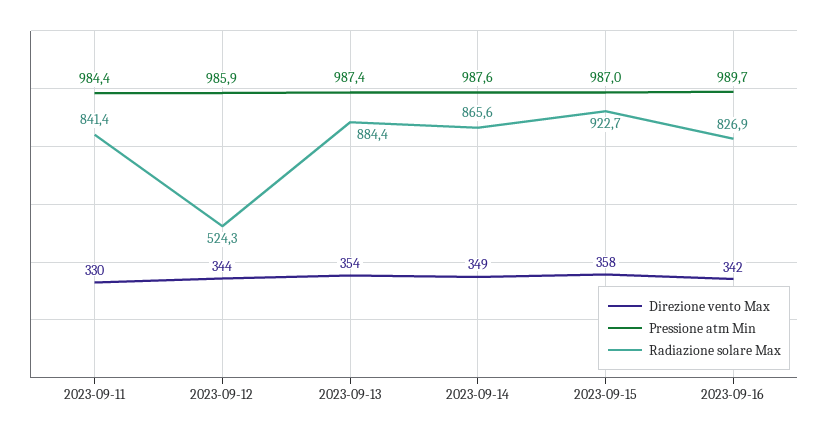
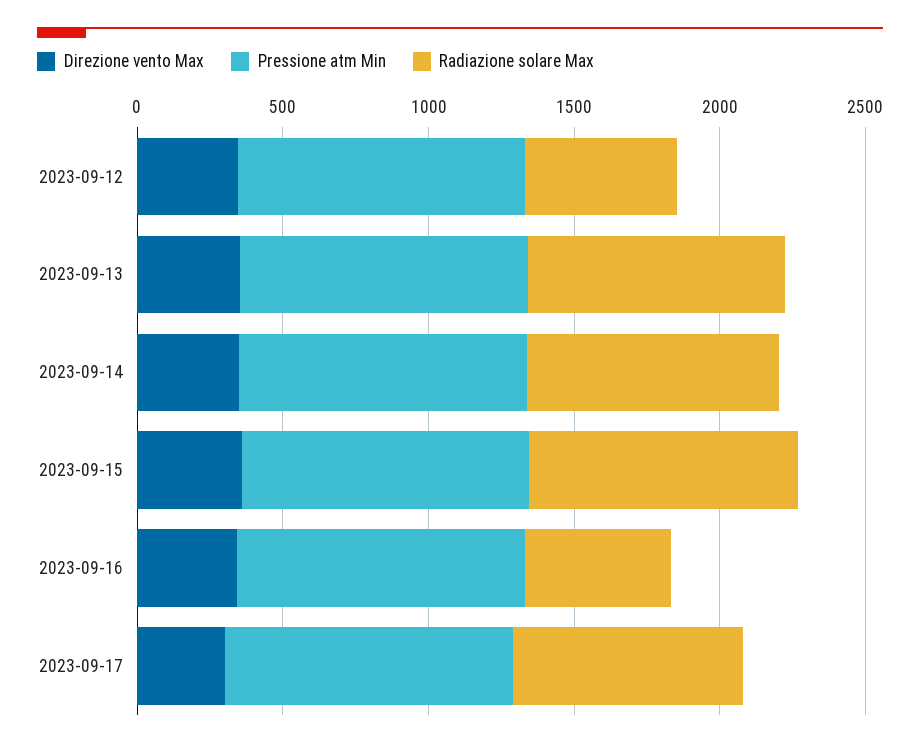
Direzione vento Max, 2023-09-11: 330 -> none
Pressione atm Min, 2023-09-11: 984.4 -> none
Radiazione solare Max, 2023-09-11: 841.4 -> none
Radiazione solare Max, 2023-09-16: 826.9 -> 500
Direzione vento Max, 2023-09-17: none -> 300
Pressione atm Min, 2023-09-17: none -> 1000
Radiazione solare Max, 2023-09-17: none -> 800

